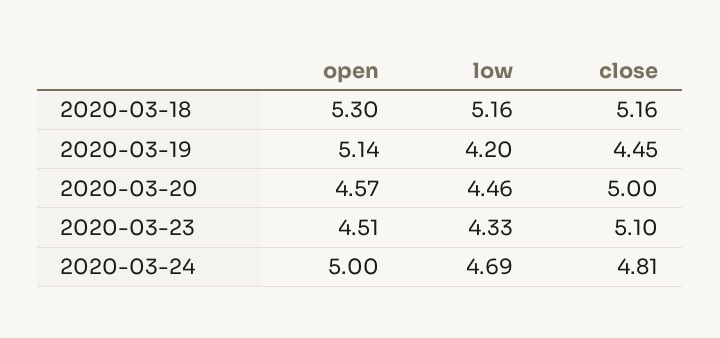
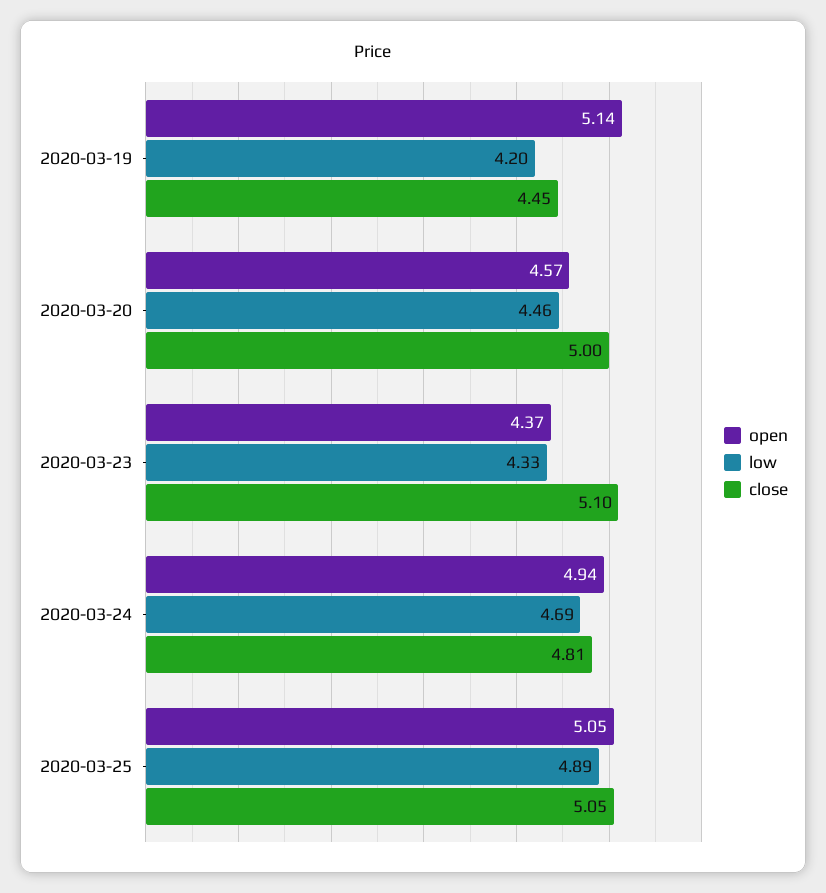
open, 2020-03-18: 5.3 -> none
low, 2020-03-18: 5.16 -> none
close, 2020-03-18: 5.16 -> none
open, 2020-03-23: 4.51 -> 4.37
open, 2020-03-24: 5 -> 4.94
open, 2020-03-25: none -> 5.05
low, 2020-03-25: none -> 4.89
close, 2020-03-25: none -> 5.05

